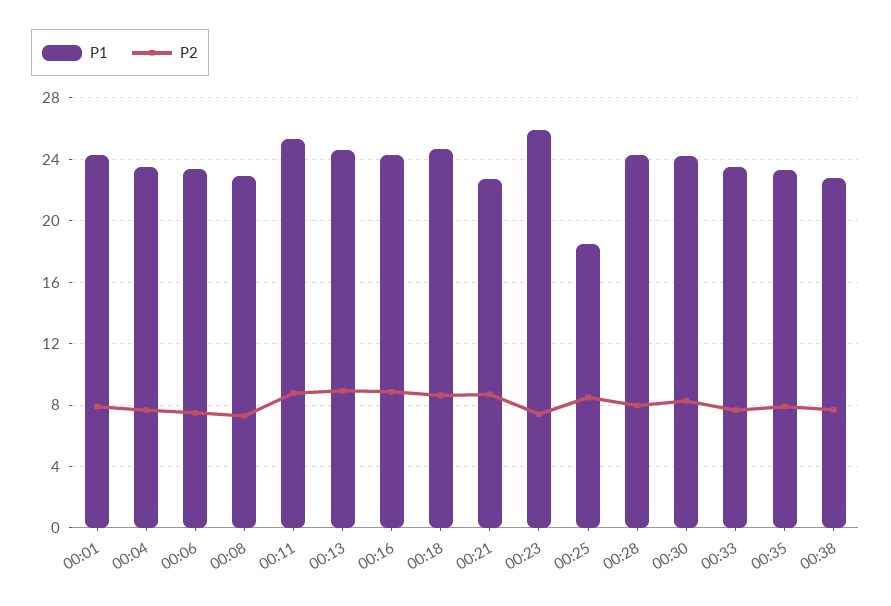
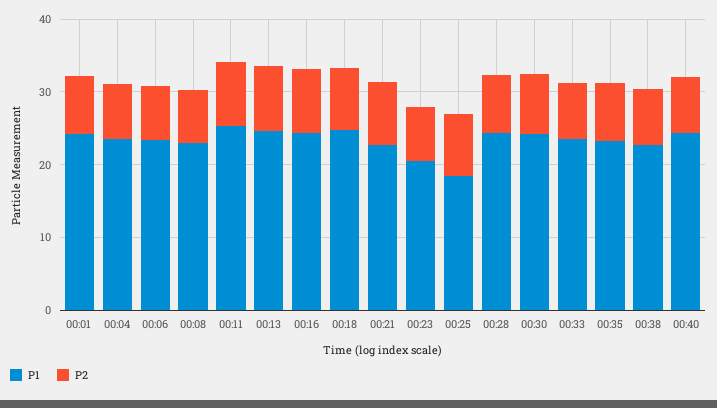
P1, 00:23: 26 -> 20
P1, 00:40: none -> 24
P2, 00:40: none -> 8

